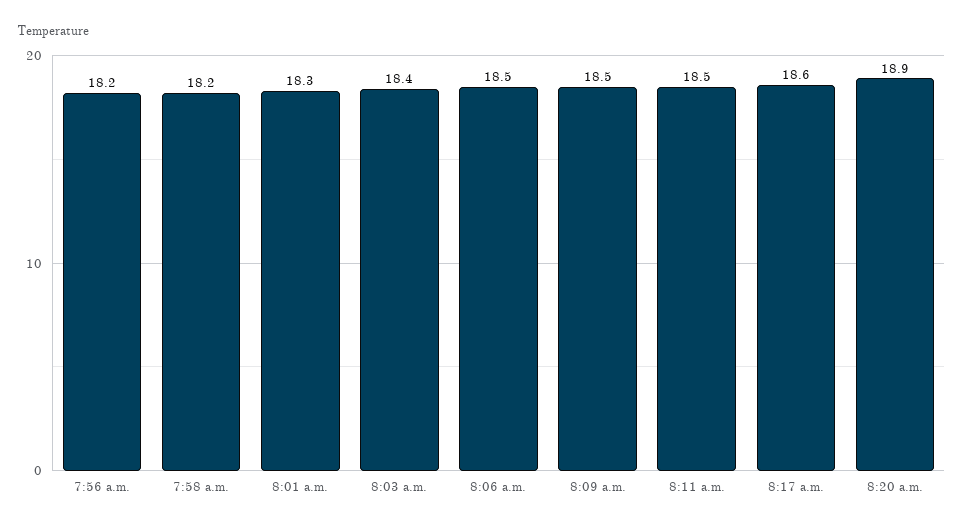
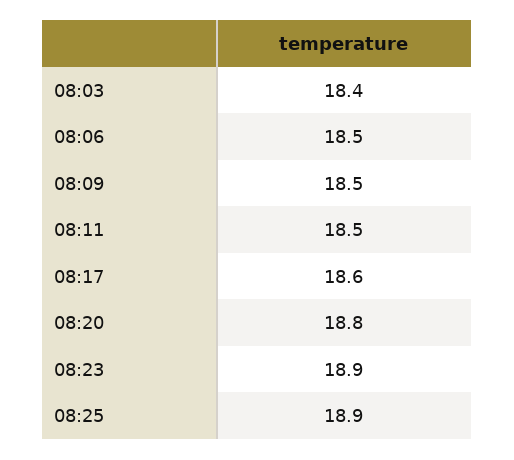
7:56 a.m.: 18.2 -> none
7:58 a.m.: 18.2 -> none
8:01 a.m.: 18.3 -> none
8:20 a.m.: 18.9 -> 18.8
08:23: none -> 18.9
08:25: none -> 18.9

